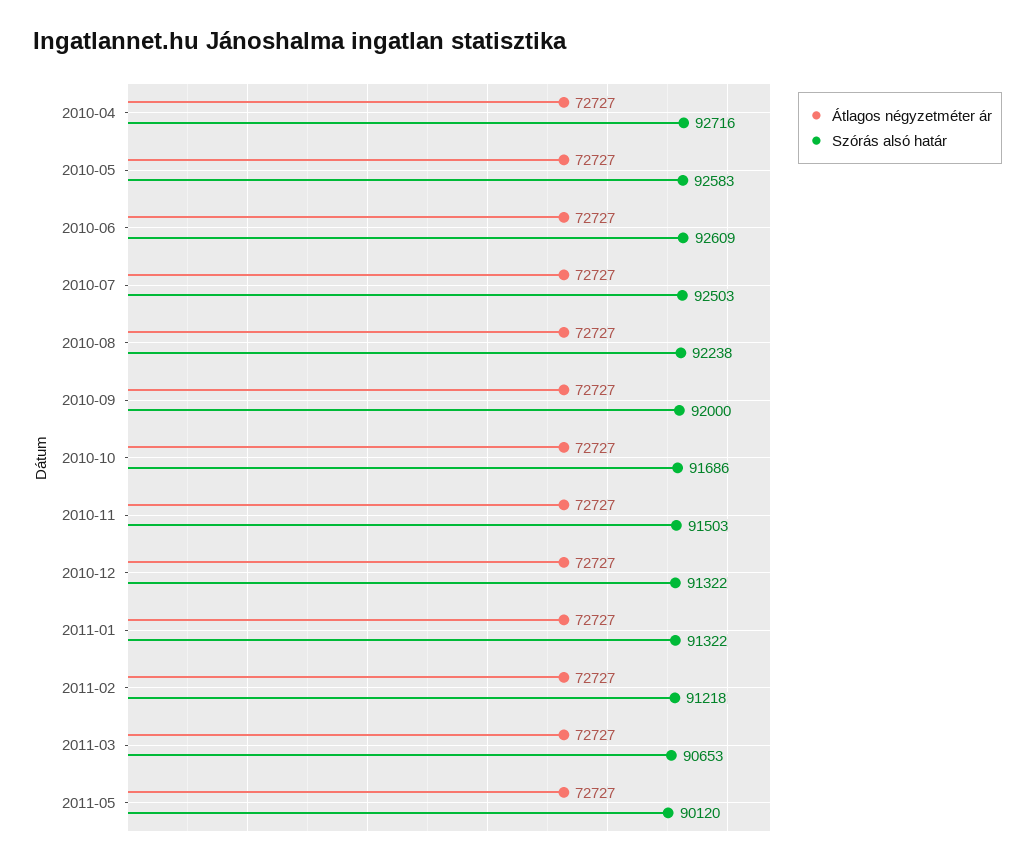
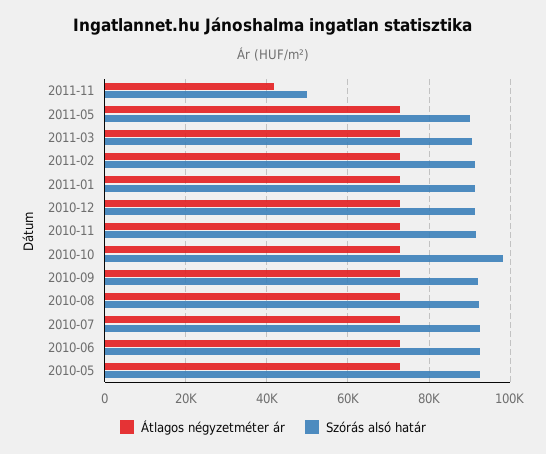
Átlagos négyzetméter ár, 2010-04: 72727 -> none
Szórás alsó határ, 2010-04: 92716 -> none
Szórás alsó határ, 2010-10: 91686 -> 98000
Átlagos négyzetméter ár, 2011-11: none -> 42000
Szórás alsó határ, 2011-11: none -> 50000

